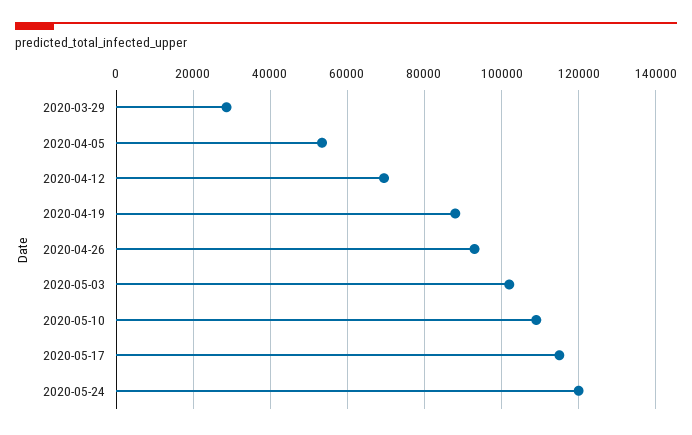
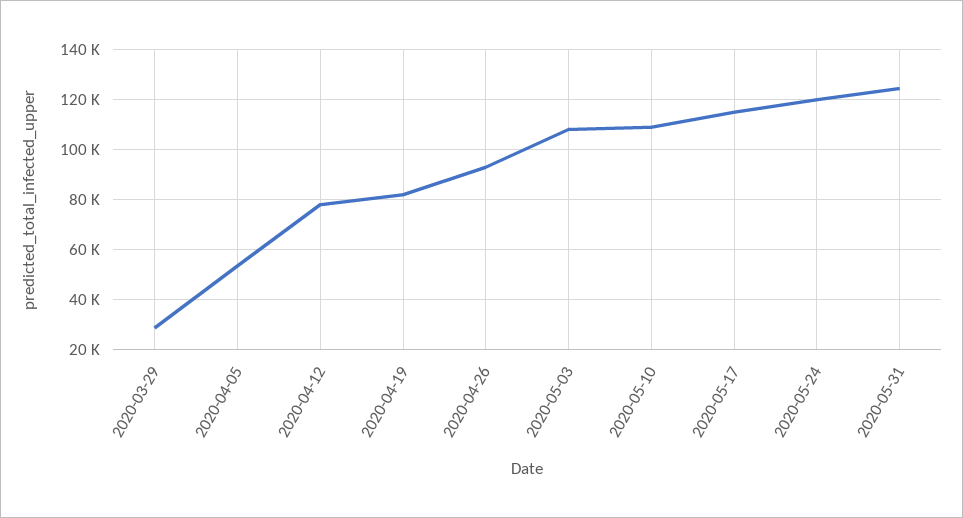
2020-04-12: 70000 -> 77500
2020-04-19: 88000 -> 82500
2020-05-03: 102000 -> 107500
2020-05-31: none -> 125000

